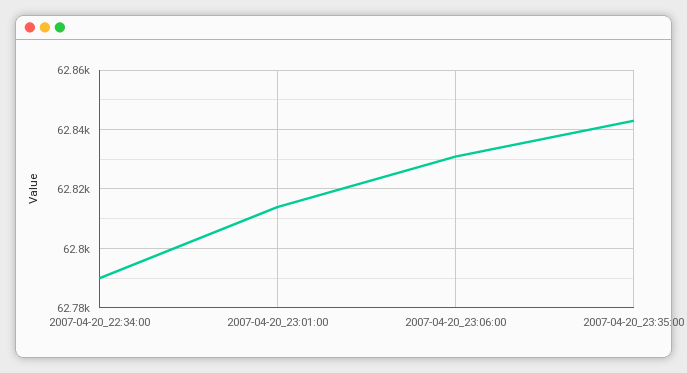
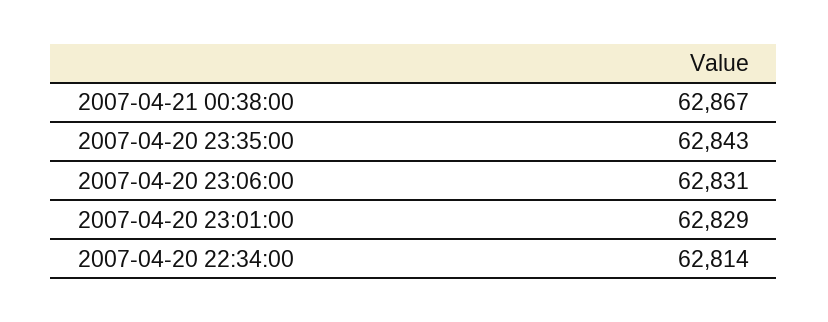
2007-04-20_22:34:00: 62790 -> 62814
2007-04-20_23:01:00: 62815 -> 62829
2007-04-21 00:38:00: none -> 62867

